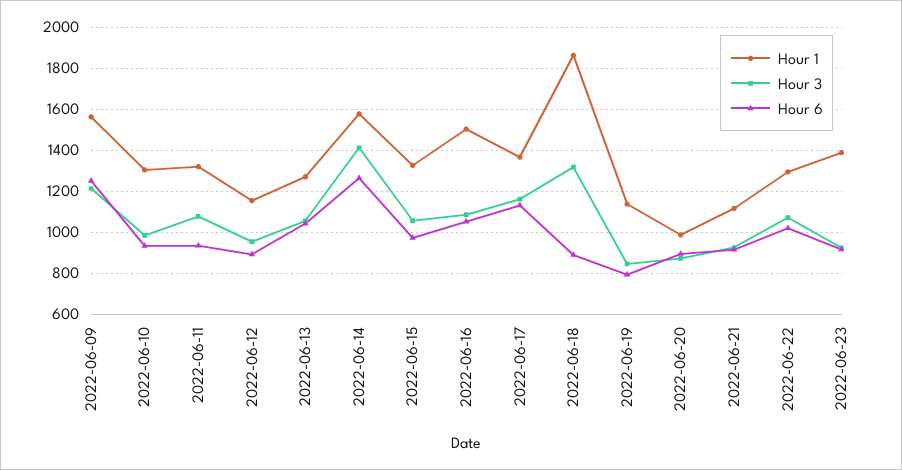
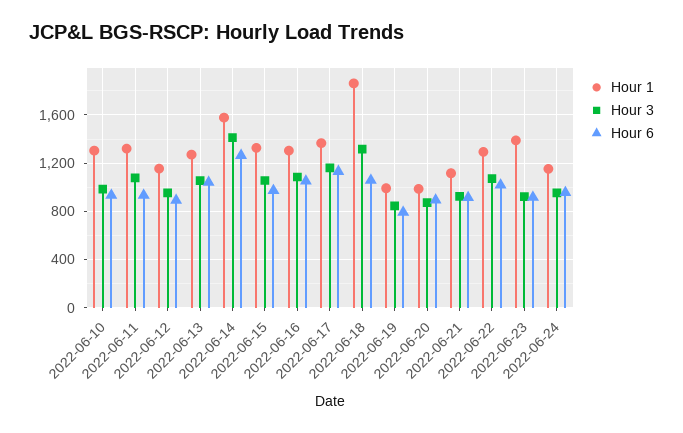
Hour 1, 2022-06-09: 1550 -> none
Hour 3, 2022-06-09: 1200 -> none
Hour 6, 2022-06-09: 1250 -> none
Hour 1, 2022-06-16: 1500 -> 1300
Hour 6, 2022-06-18: 900 -> 1050
Hour 1, 2022-06-19: 1150 -> 1000
Hour 1, 2022-06-24: none -> 1150
Hour 3, 2022-06-24: none -> 950
Hour 6, 2022-06-24: none -> 950

